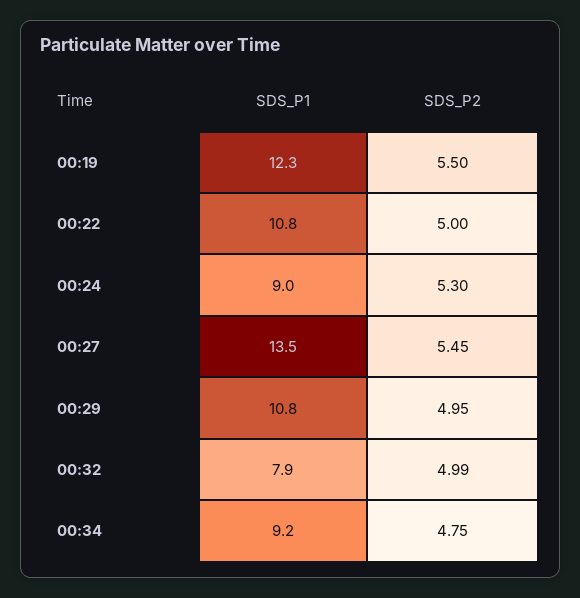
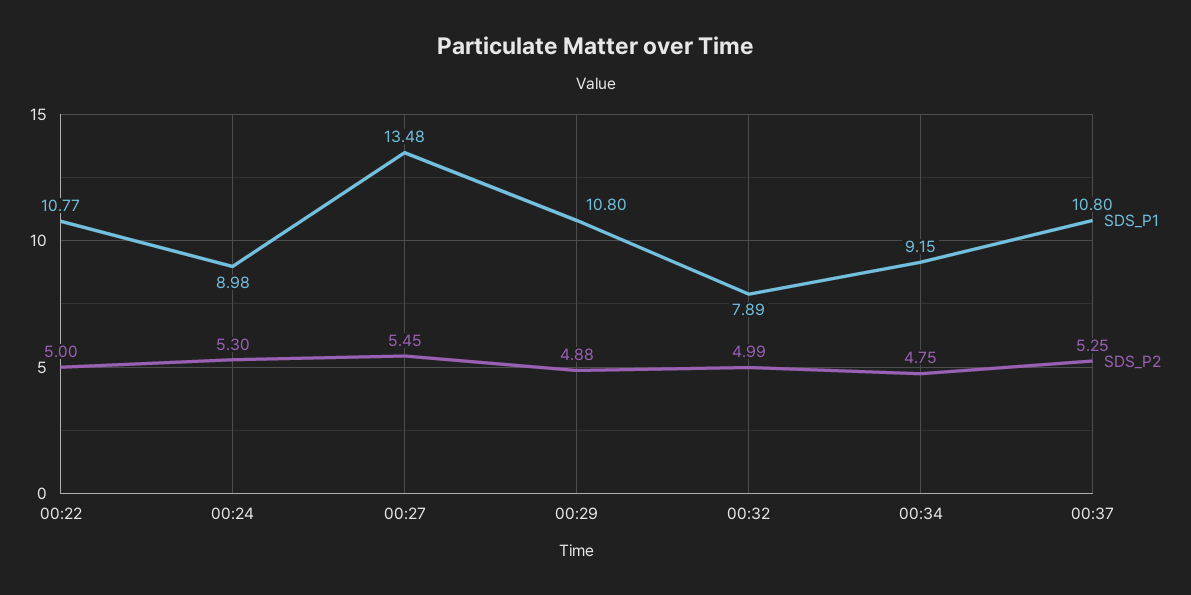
SDS_P1, 00:19: 12.3 -> none
SDS_P2, 00:19: 5.5 -> none
SDS_P2, 00:29: 4.95 -> 4.88
SDS_P1, 00:37: none -> 10.8
SDS_P2, 00:37: none -> 5.25

